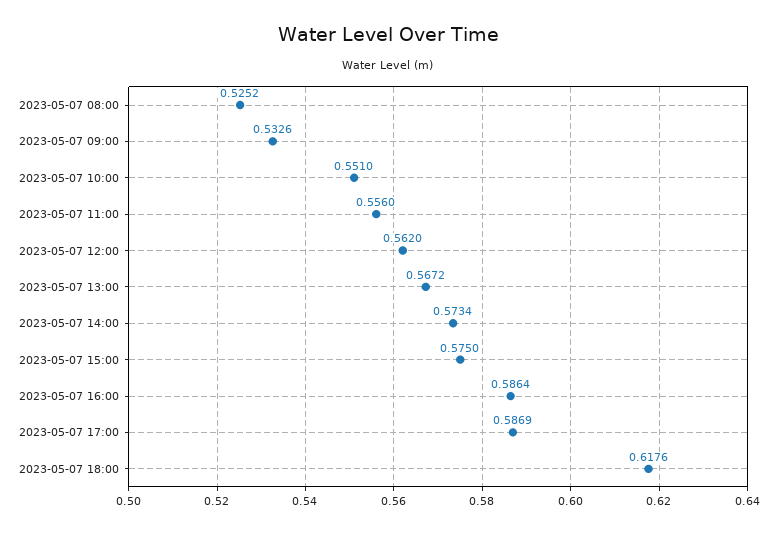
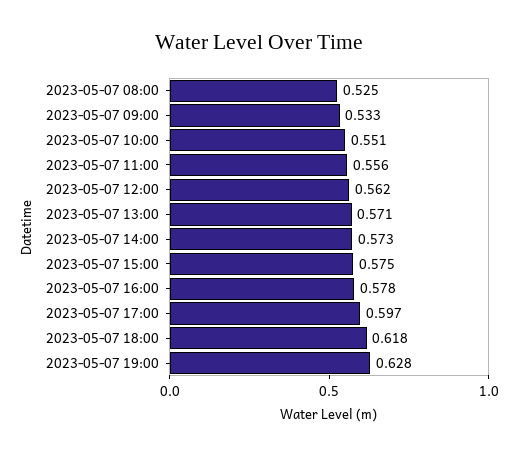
2023-05-07 13:00: 0.5672 -> 0.571
2023-05-07 16:00: 0.5864 -> 0.578
2023-05-07 17:00: 0.5869 -> 0.597
2023-05-07 19:00: none -> 0.628

